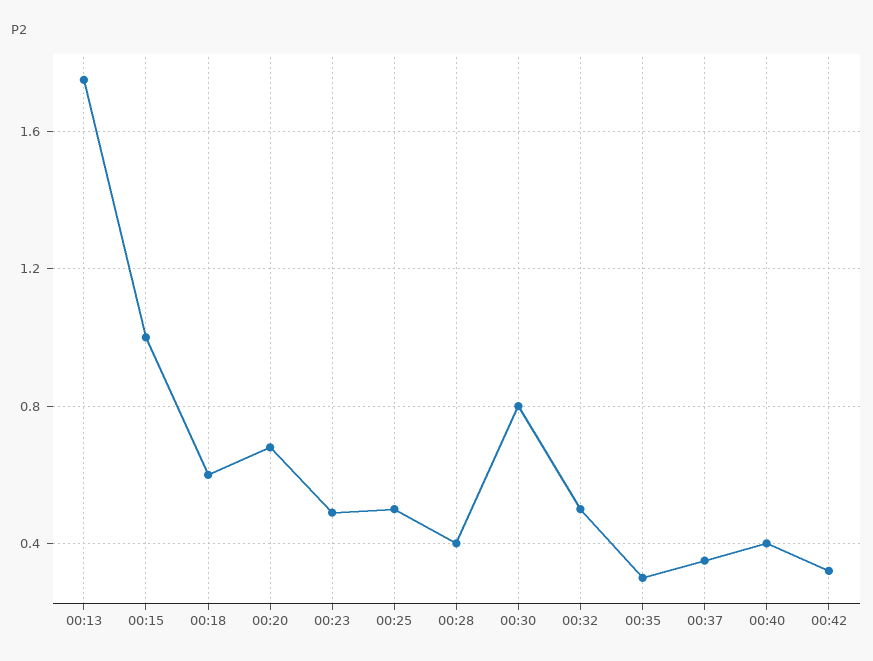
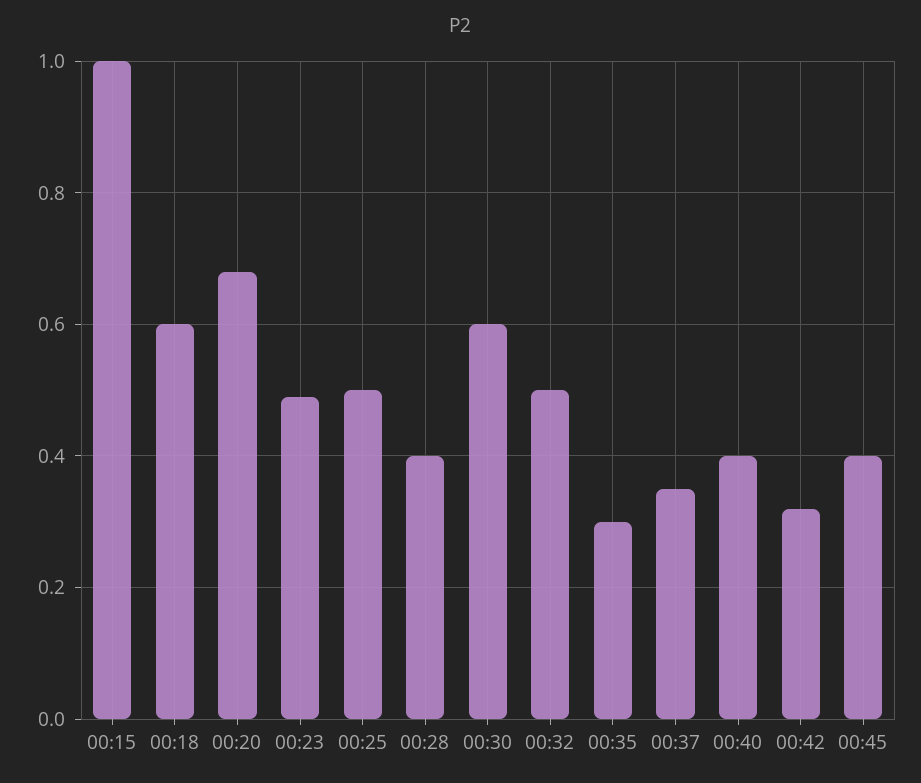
00:13: 1.75 -> none
00:30: 0.8 -> 0.6
00:45: none -> 0.4

